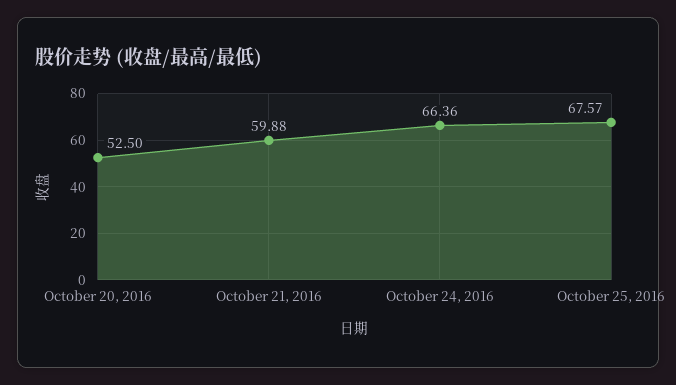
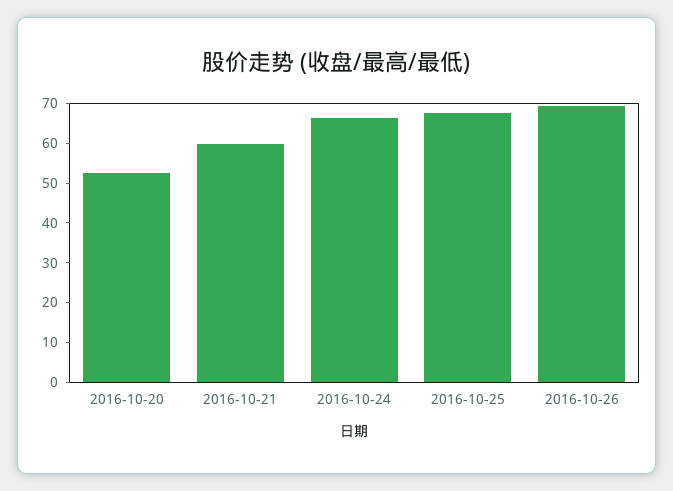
2016-10-26: none -> 70

